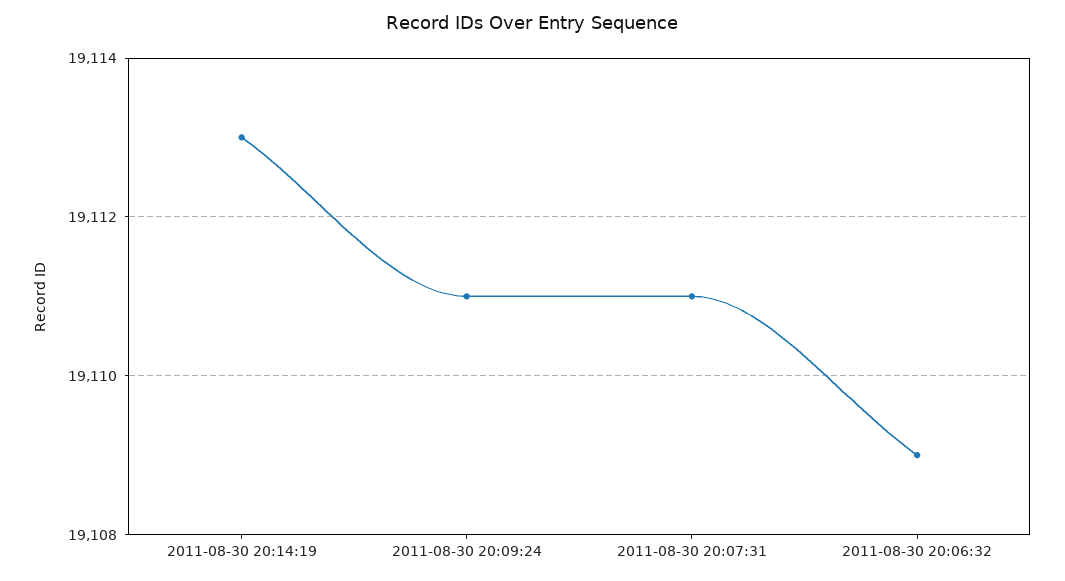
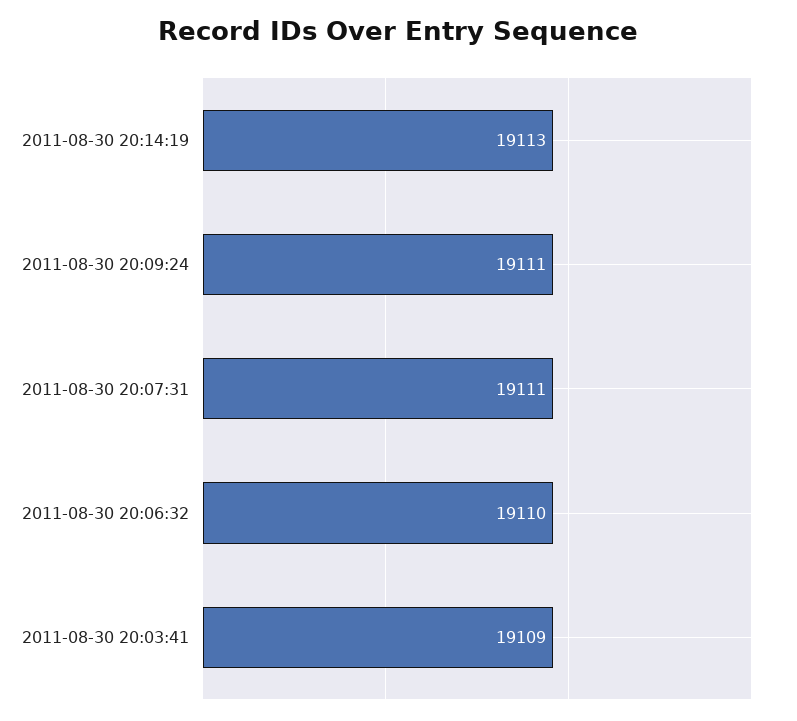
2011-08-30 20:06:32: 19109 -> 19110
2011-08-30 20:03:41: none -> 19109

